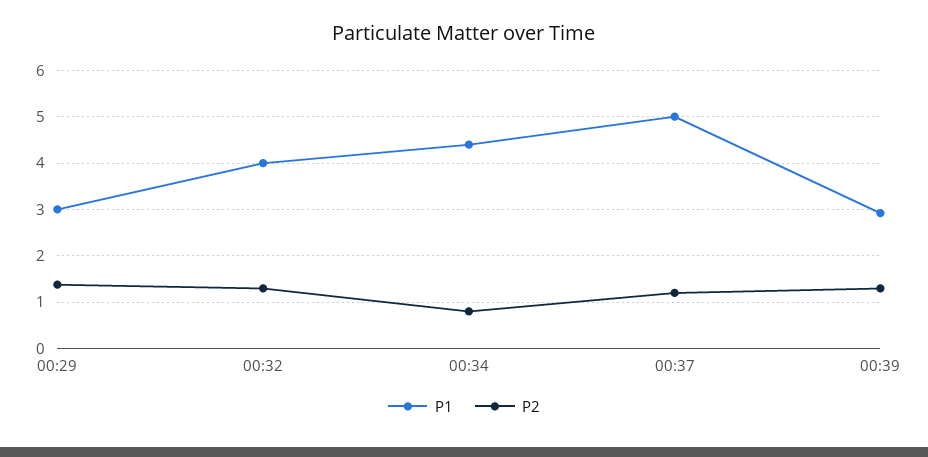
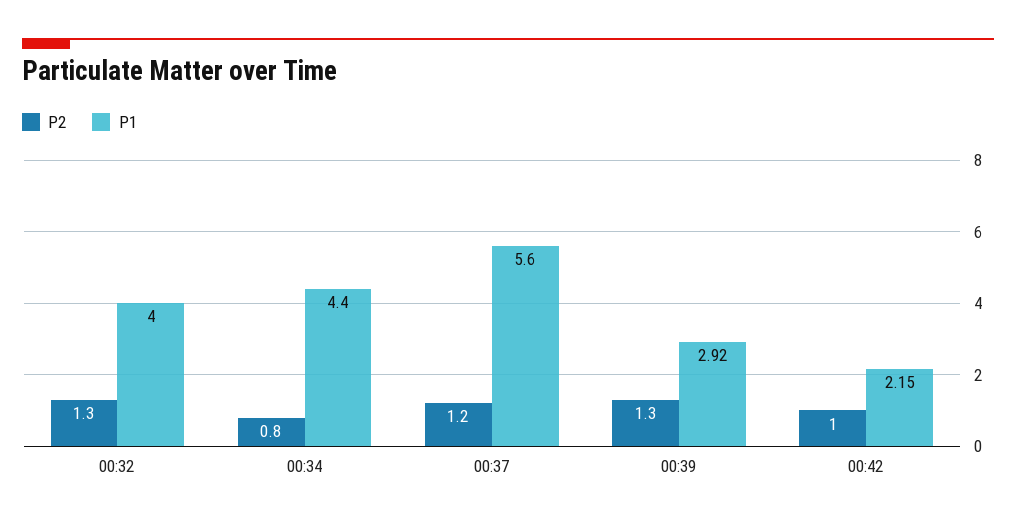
P1, 00:29: 3 -> none
P2, 00:29: 1.4 -> none
P1, 00:37: 5 -> 5.6
P2, 00:42: none -> 1
P1, 00:42: none -> 2.15

